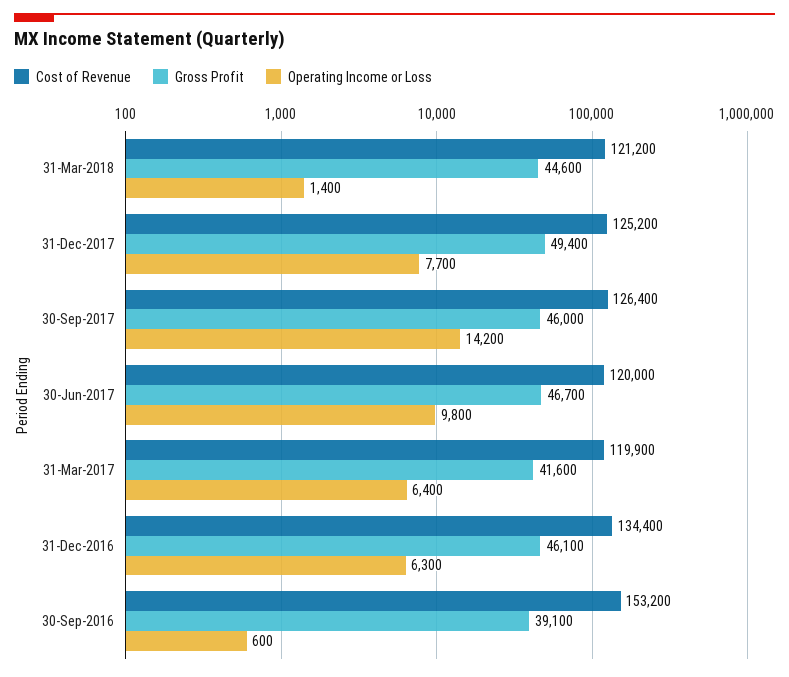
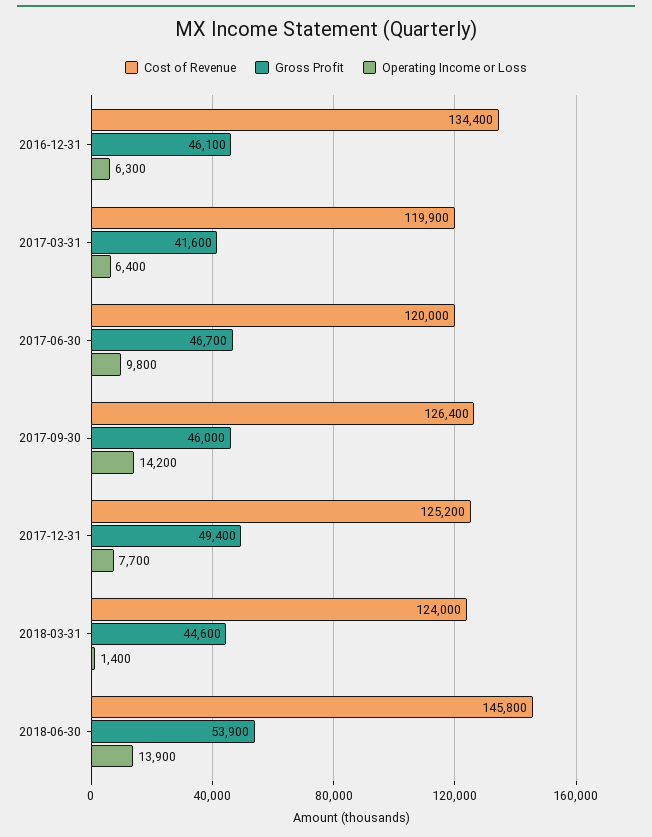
Cost of Revenue, 31-Mar-2018: 121200 -> 124000
Cost of Revenue, 30-Sep-2016: 153200 -> none
Gross Profit, 30-Sep-2016: 39100 -> none
Operating Income or Loss, 30-Sep-2016: 600 -> none
Cost of Revenue, 2018-06-30: none -> 145800
Gross Profit, 2018-06-30: none -> 53900
Operating Income or Loss, 2018-06-30: none -> 13900

